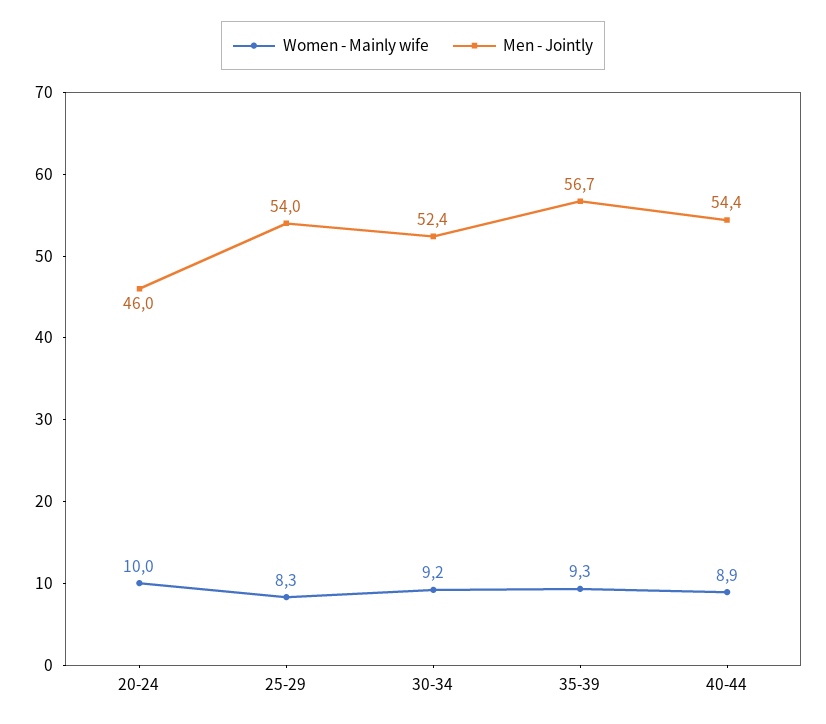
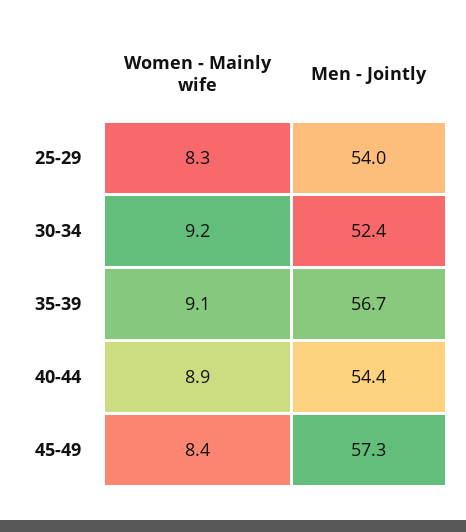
Women - Mainly wife, 20-24: 10 -> none
Men - Jointly, 20-24: 46 -> none
Women - Mainly wife, 35-39: 9.3 -> 9.1
Women - Mainly wife, 45-49: none -> 8.4
Men - Jointly, 45-49: none -> 57.3

